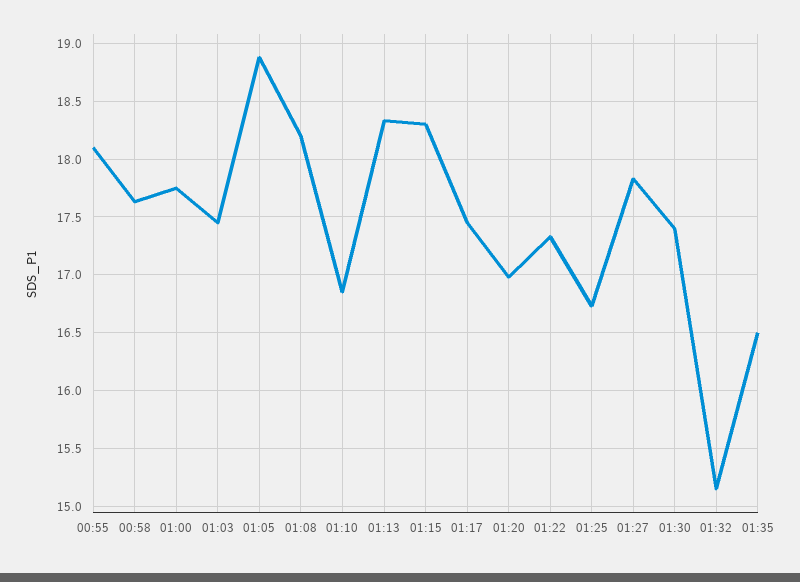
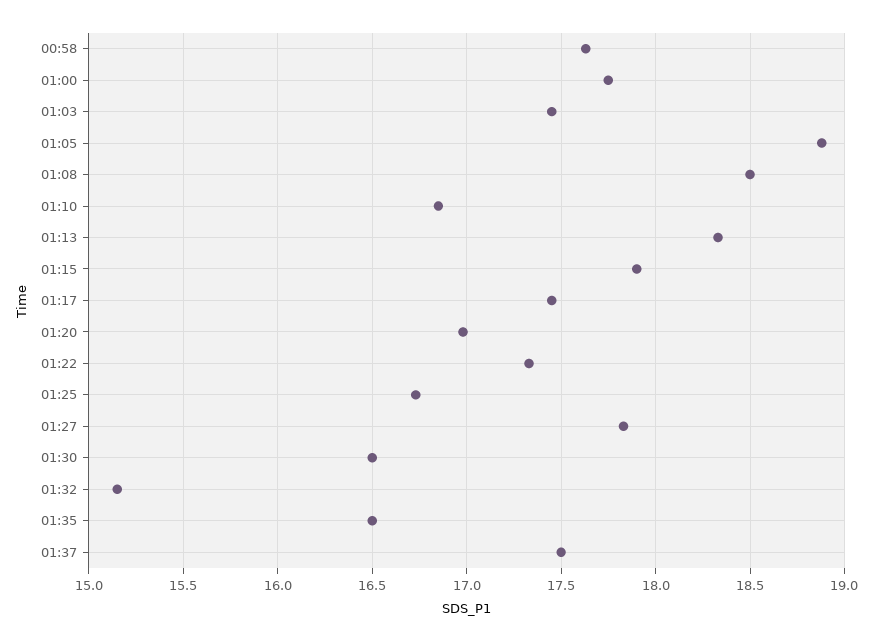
00:55: 18.1 -> none
01:08: 18.2 -> 18.5
01:15: 18.3 -> 17.9
01:30: 17.4 -> 16.5
01:37: none -> 17.5

